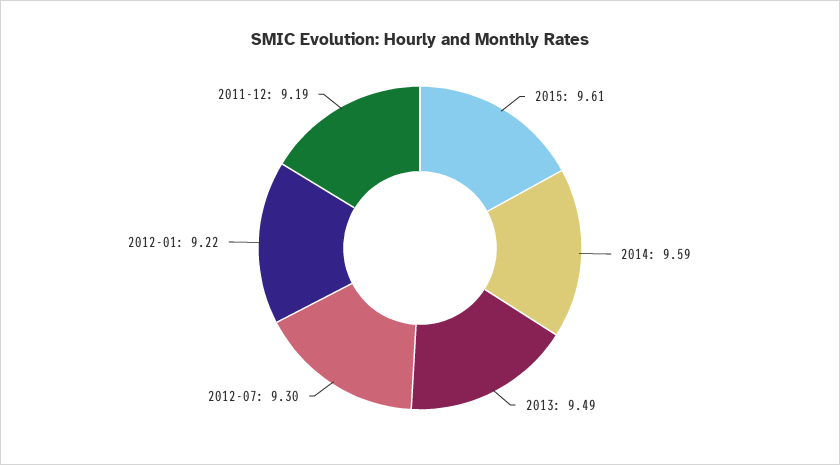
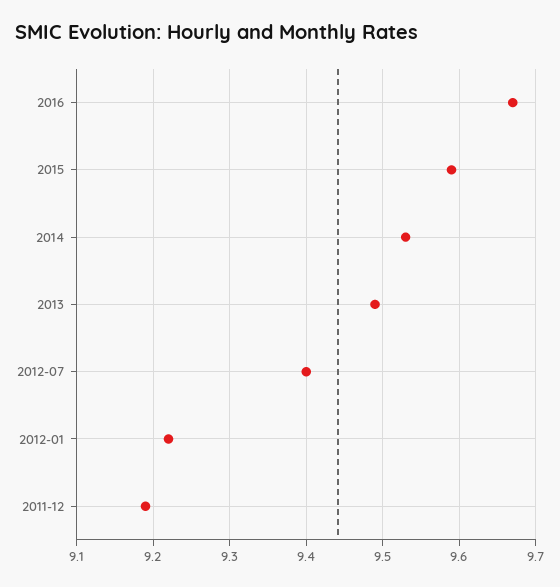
2015: 9.61 -> 9.59
2014: 9.59 -> 9.53
2012-07: 9.3 -> 9.4
2016: none -> 9.67

